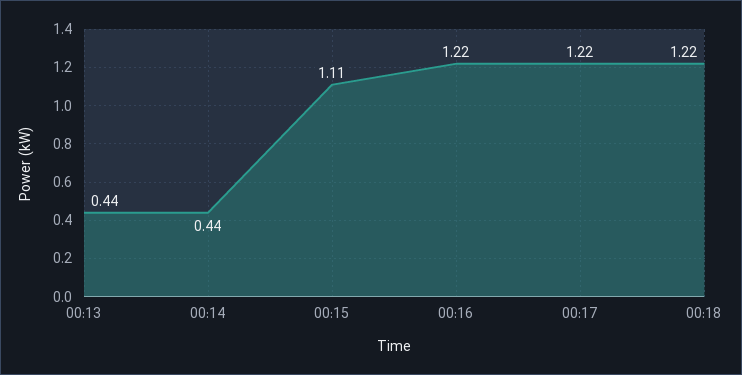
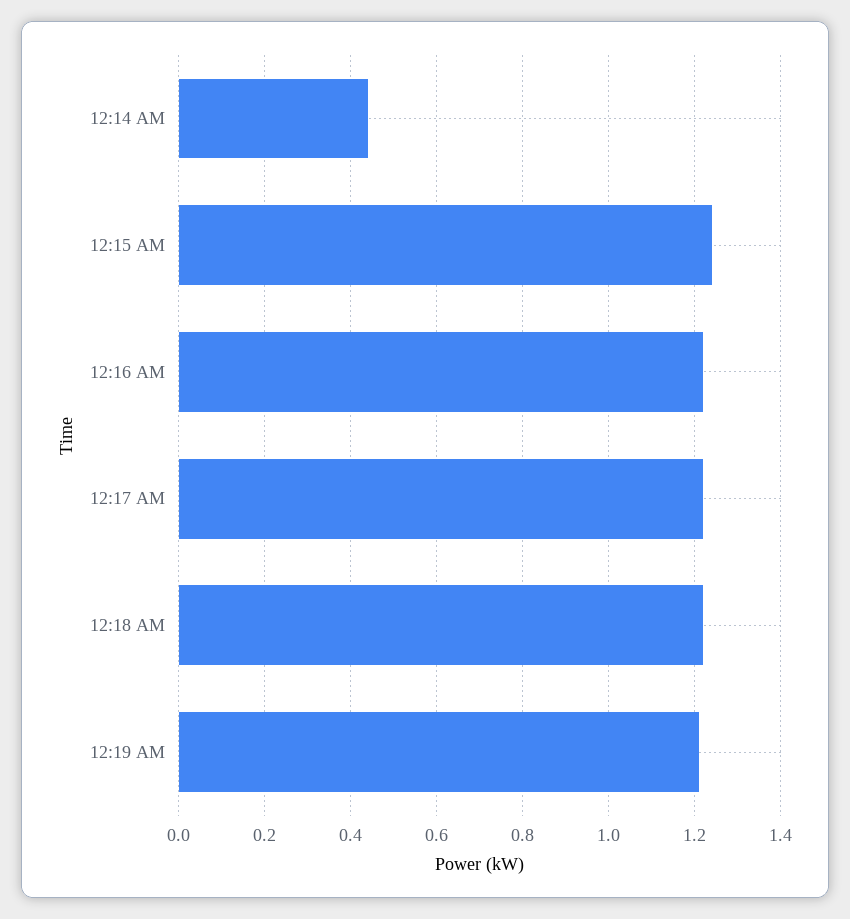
00:13: 0.44 -> none
00:15: 1.11 -> 1.25
12:19 AM: none -> 1.2

